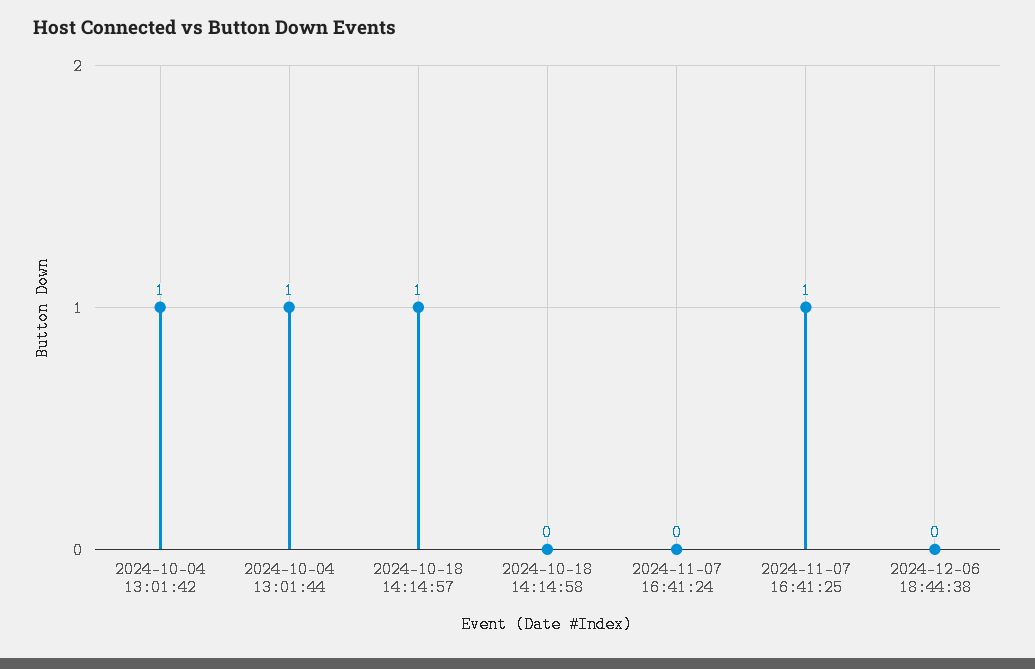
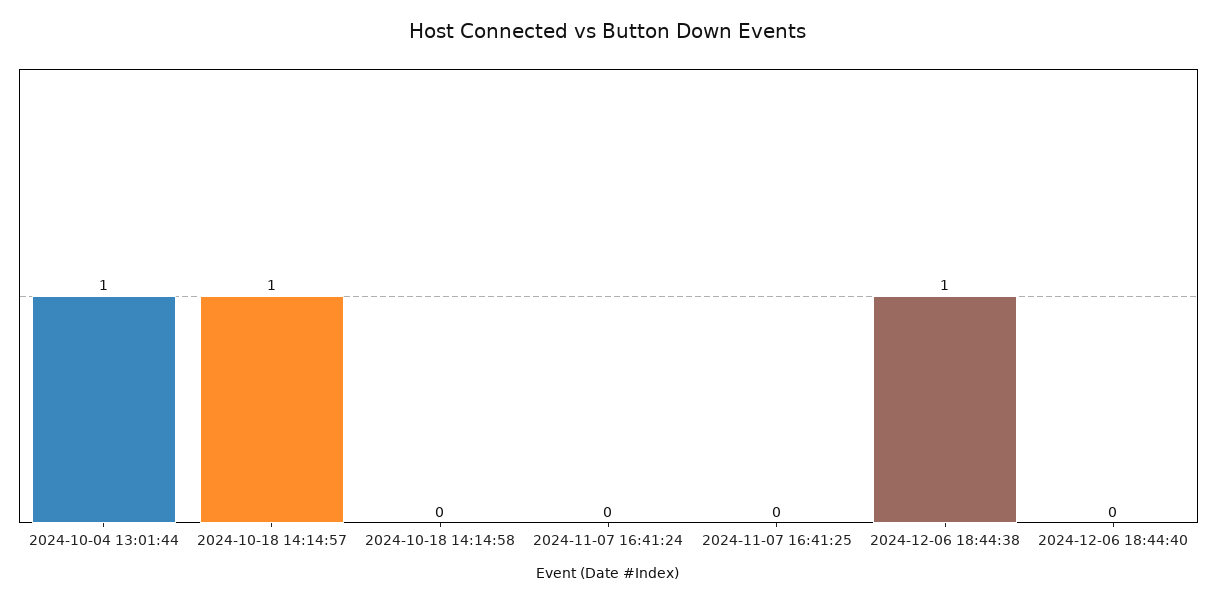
2024-10-04 13:01:42: 1 -> none
2024-11-07 16:41:25: 1 -> 0
2024-12-06 18:44:38: 0 -> 1
2024-12-06 18:44:40: none -> 0

